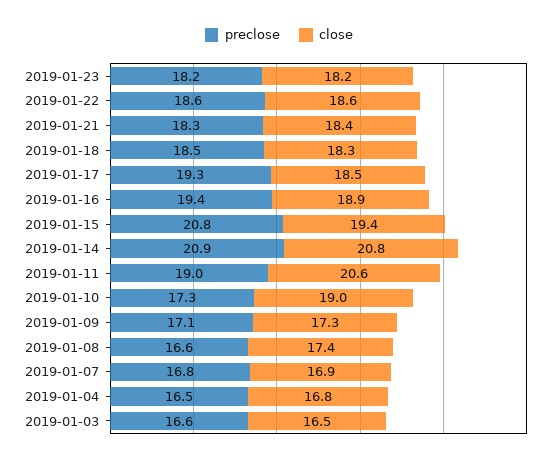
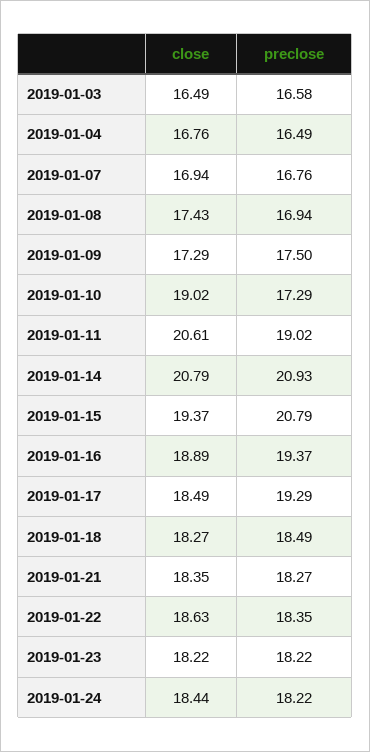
preclose, 2019-01-22: 18.6 -> 18.35
preclose, 2019-01-09: 17.1 -> 17.5
preclose, 2019-01-08: 16.6 -> 16.94
close, 2019-01-24: none -> 18.44
preclose, 2019-01-24: none -> 18.22

